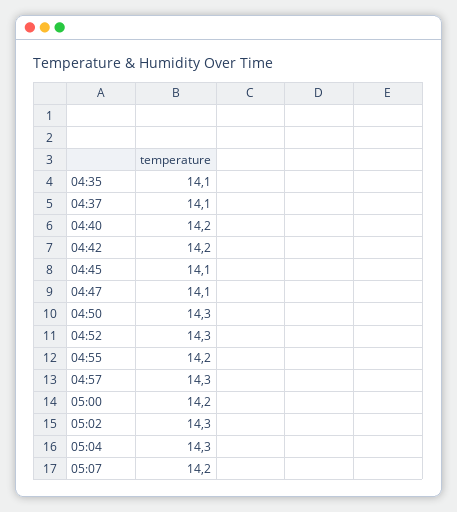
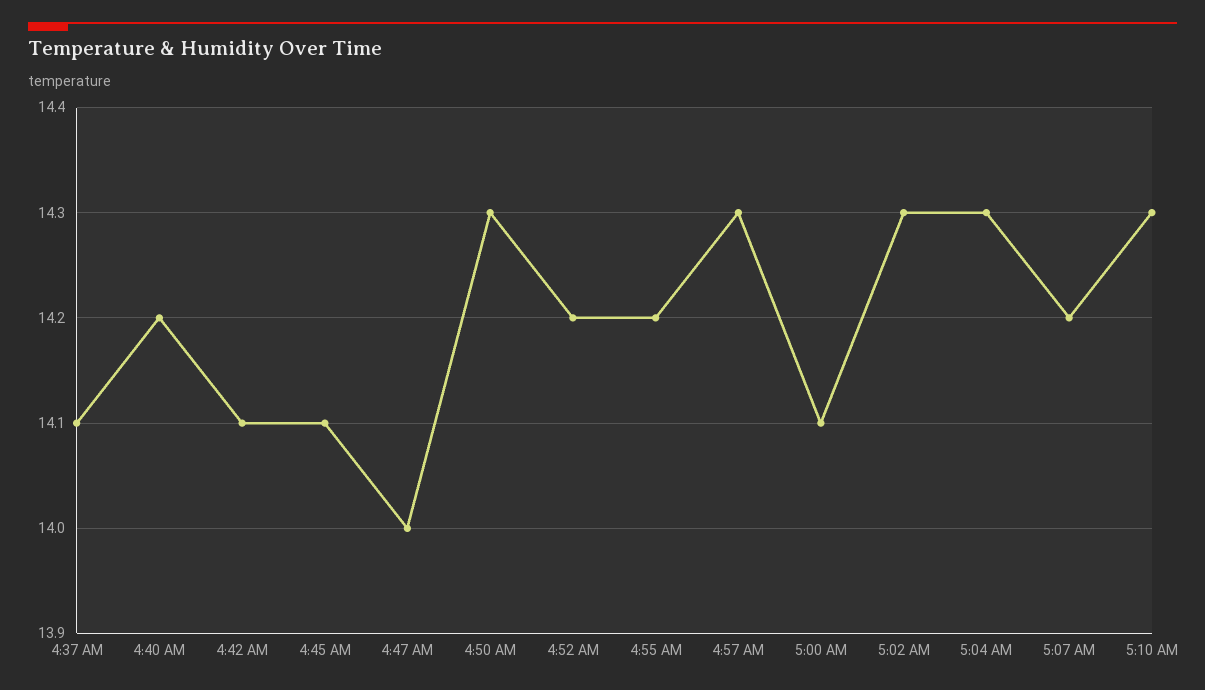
04:35: 14.1 -> none
04:42: 14.2 -> 14.1
04:47: 14.1 -> 14
04:52: 14.3 -> 14.2
05:00: 14.2 -> 14.1
5:10 AM: none -> 14.3

